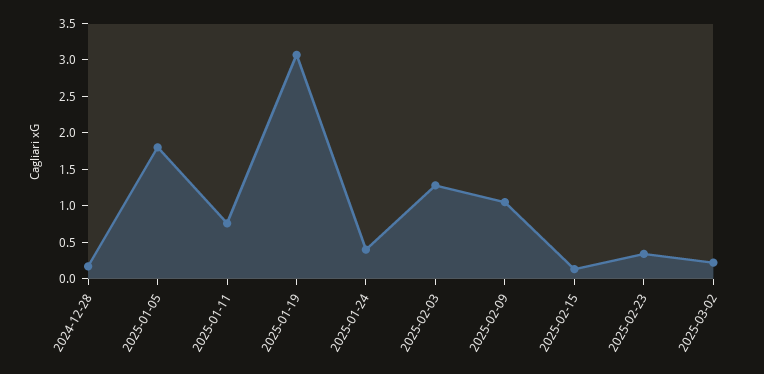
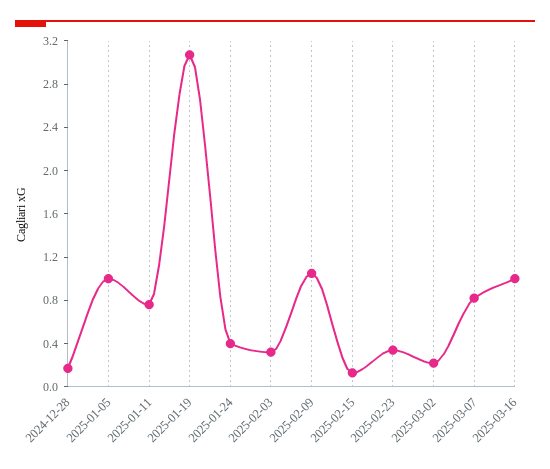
2025-01-05: 1.75 -> 1
2025-02-03: 1.25 -> 0.3
2025-03-07: none -> 0.8
2025-03-16: none -> 1

